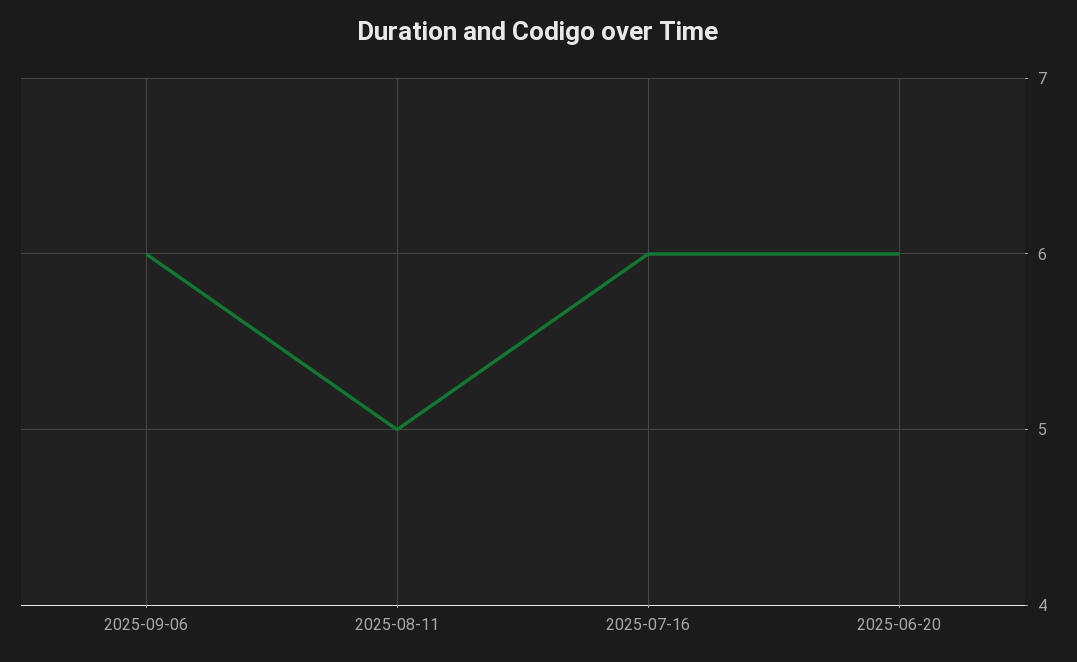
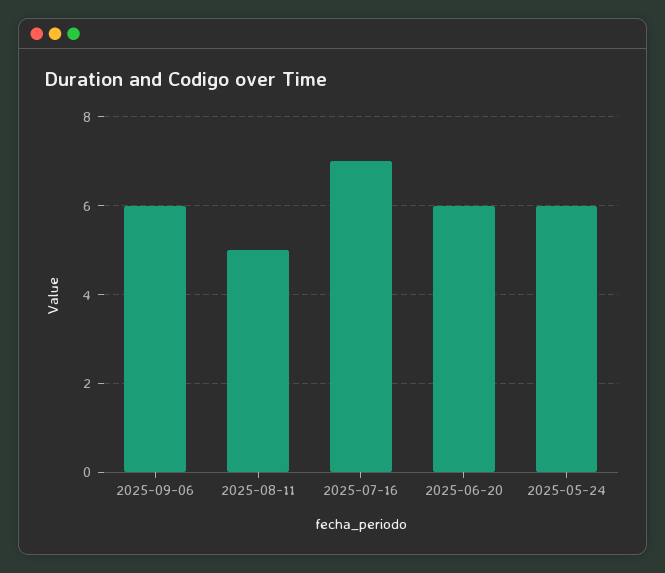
2025-07-16: 6 -> 7
2025-05-24: none -> 6

